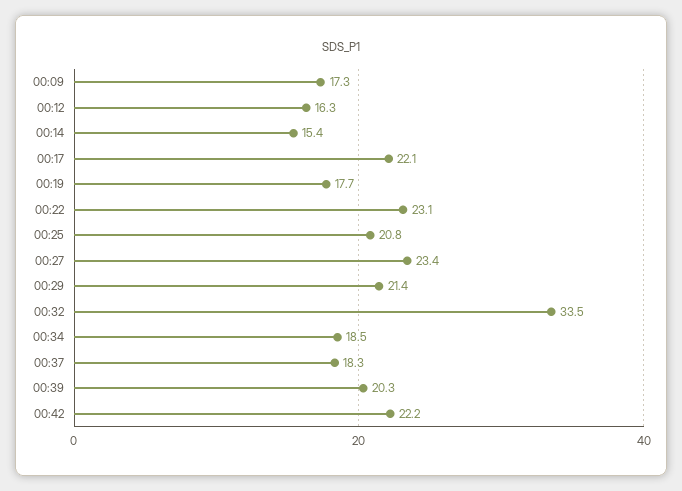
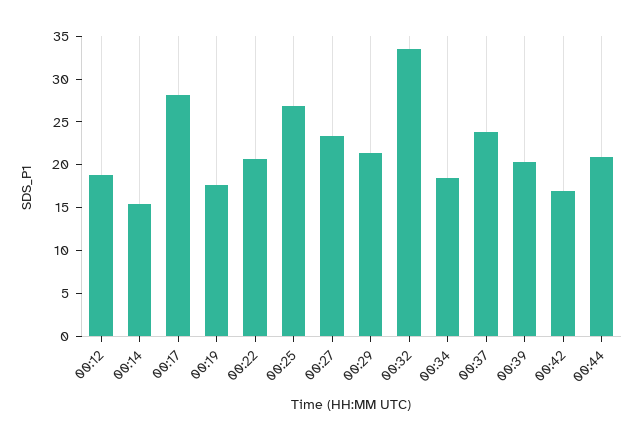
00:09: 17.3 -> none
00:12: 16.3 -> 19
00:17: 22.1 -> 28
00:22: 23.1 -> 21
00:25: 20.8 -> 27
00:37: 18.3 -> 24
00:42: 22.2 -> 17
00:44: none -> 21

